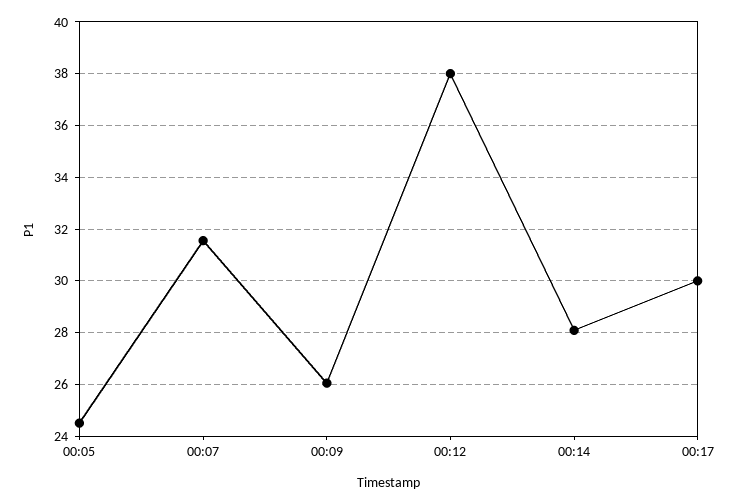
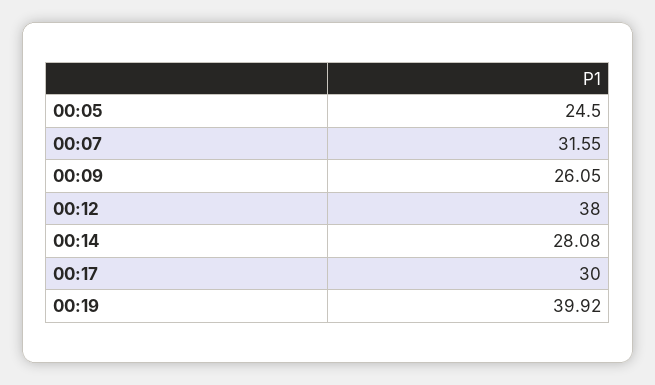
00:19: none -> 39.92

